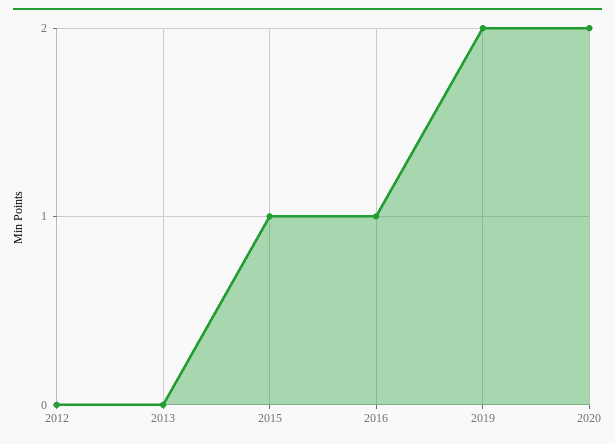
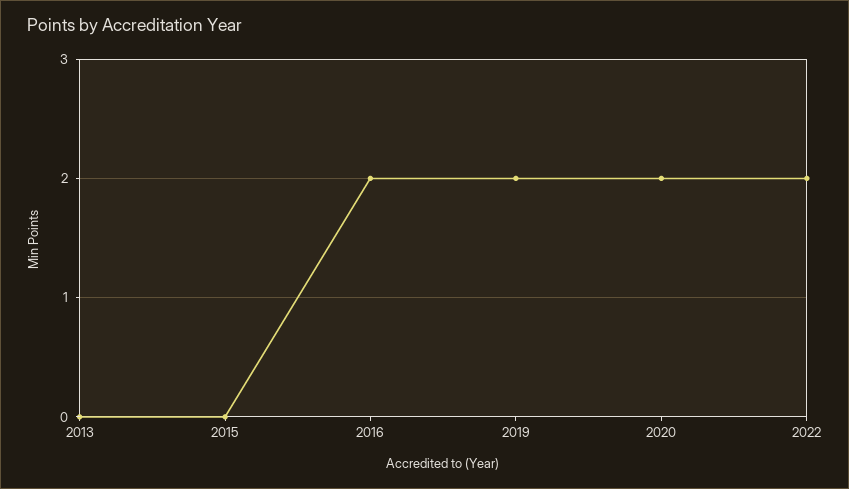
2012: 0 -> none
2015: 1 -> 0
2016: 1 -> 2
2022: none -> 2

